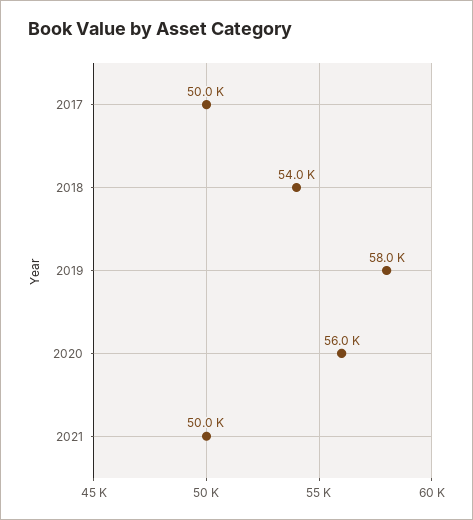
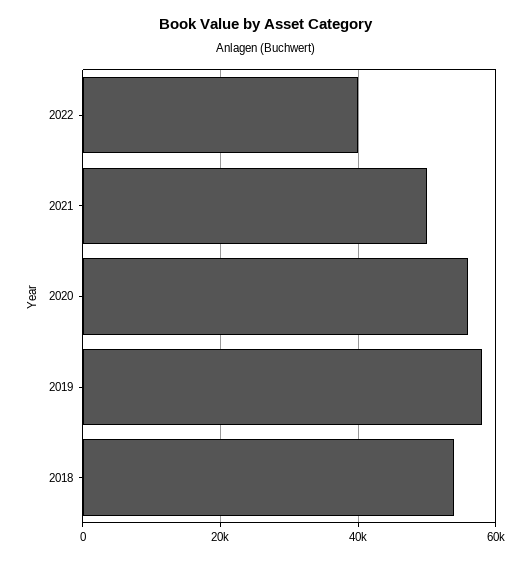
2017: 50000 -> none
2022: none -> 40000

